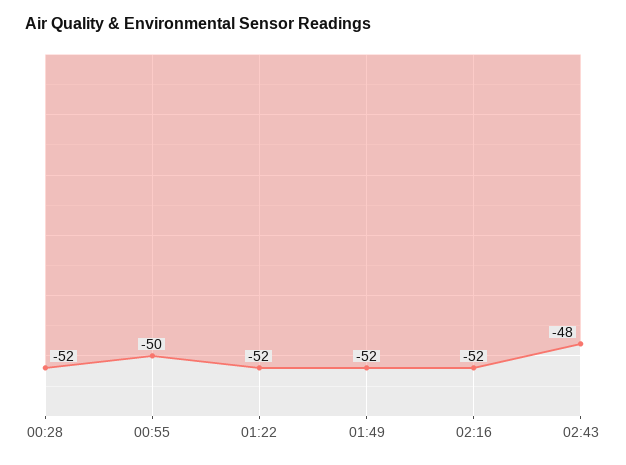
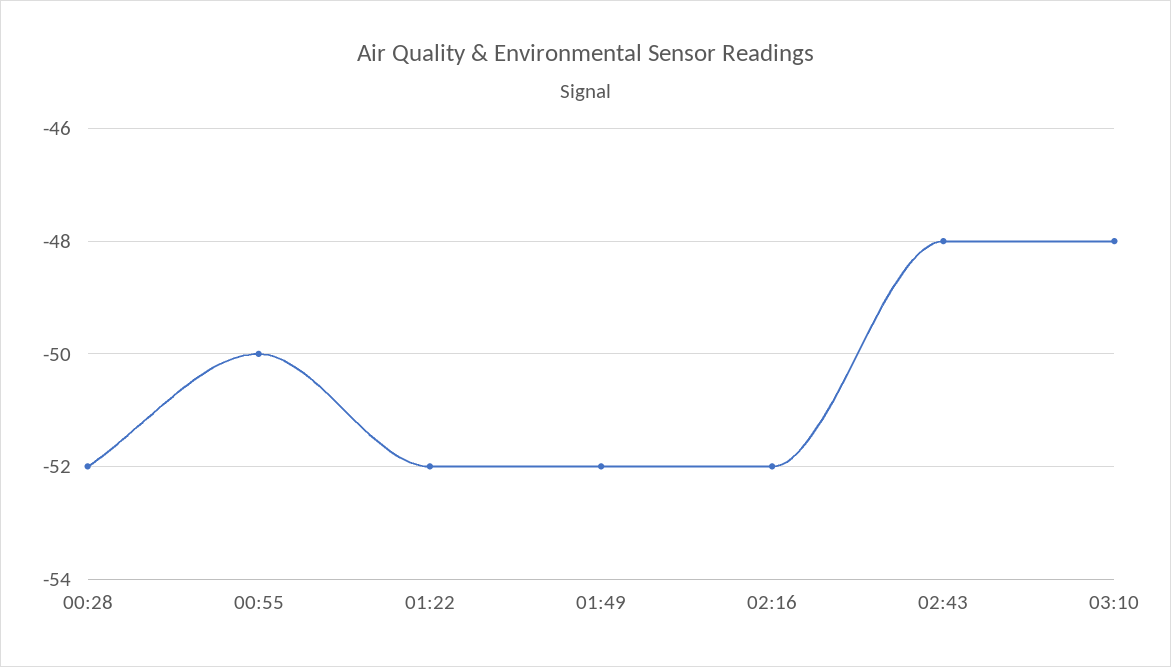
03:10: none -> -48

